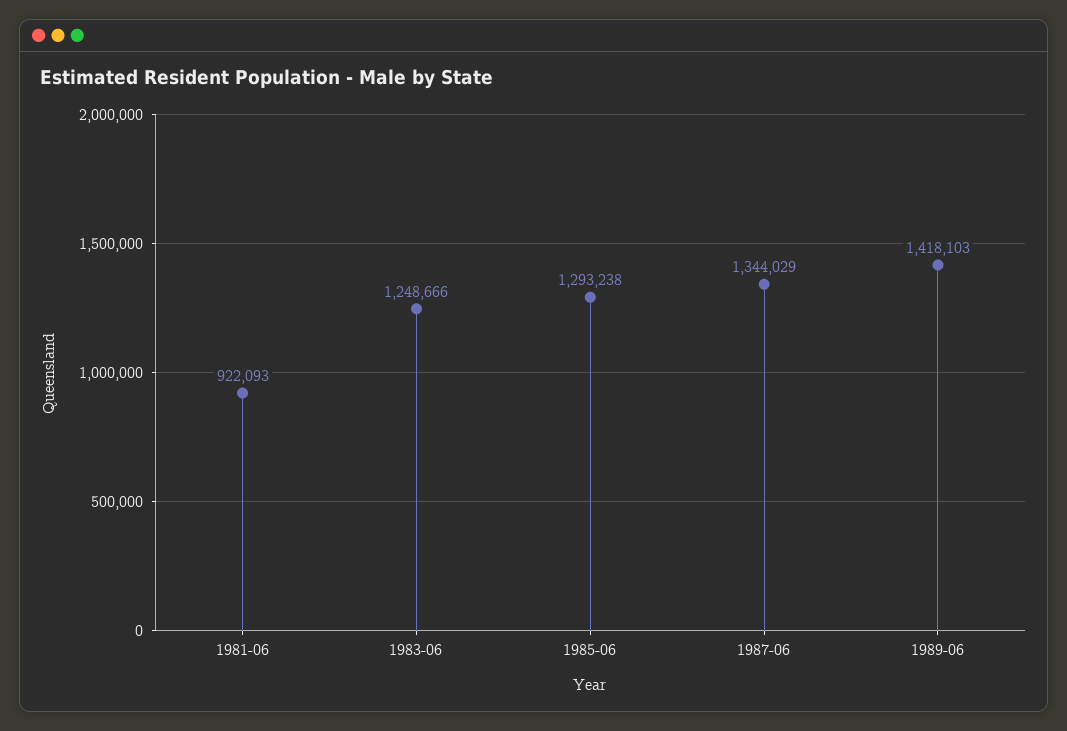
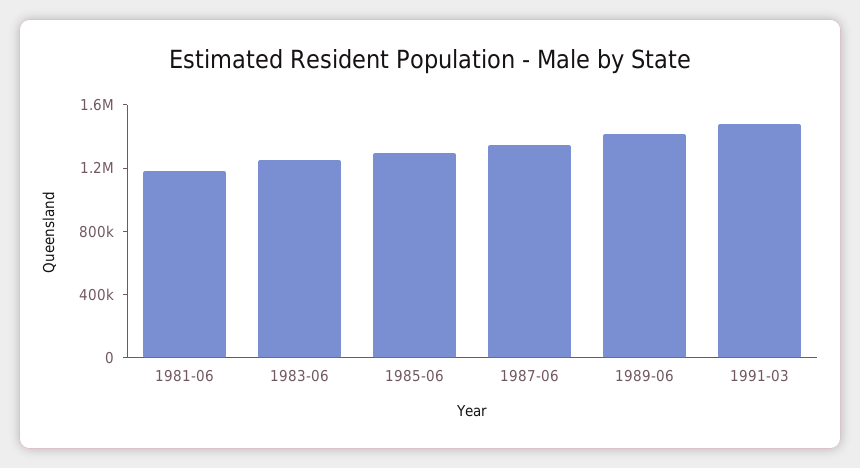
1981-06: 922093 -> 1200000
1991-03: none -> 1500000

